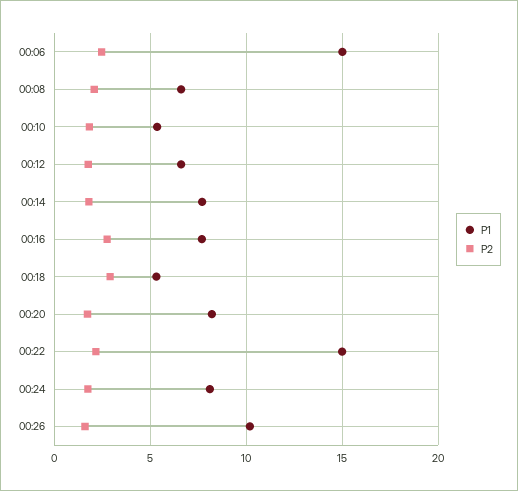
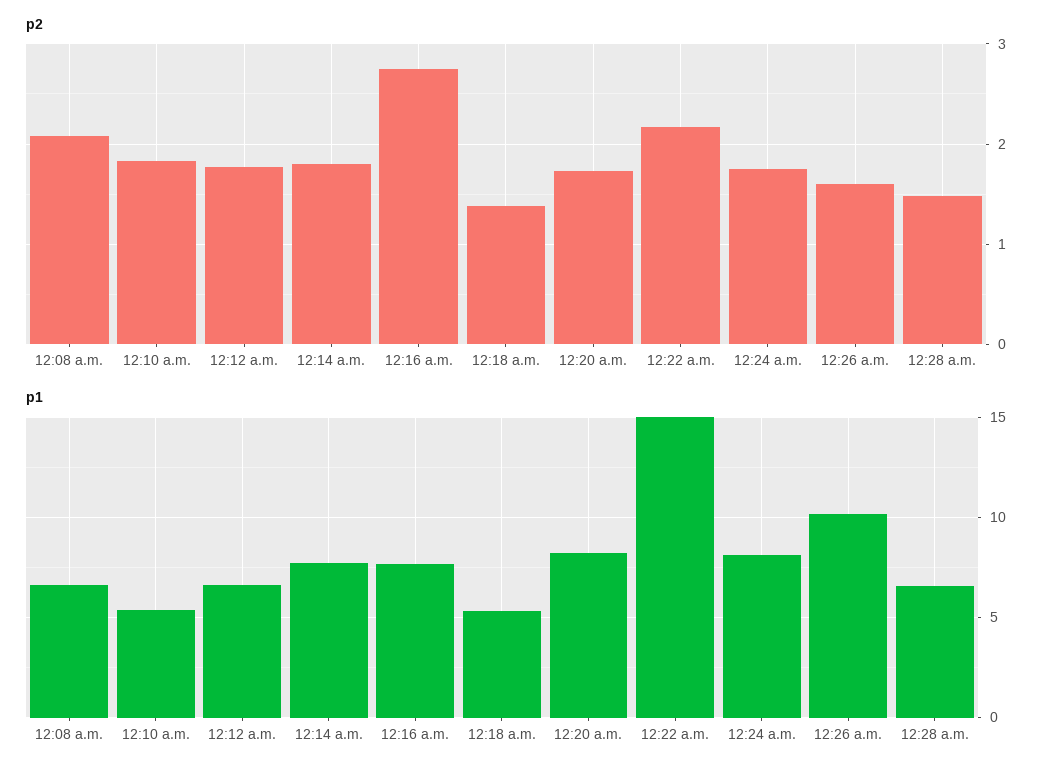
P1, 00:06: 15 -> none
P2, 00:06: 2.5 -> none
P2, 00:18: 3 -> 1.4
P2, 12:28 a.m.: none -> 1.5
P1, 12:28 a.m.: none -> 6.5

